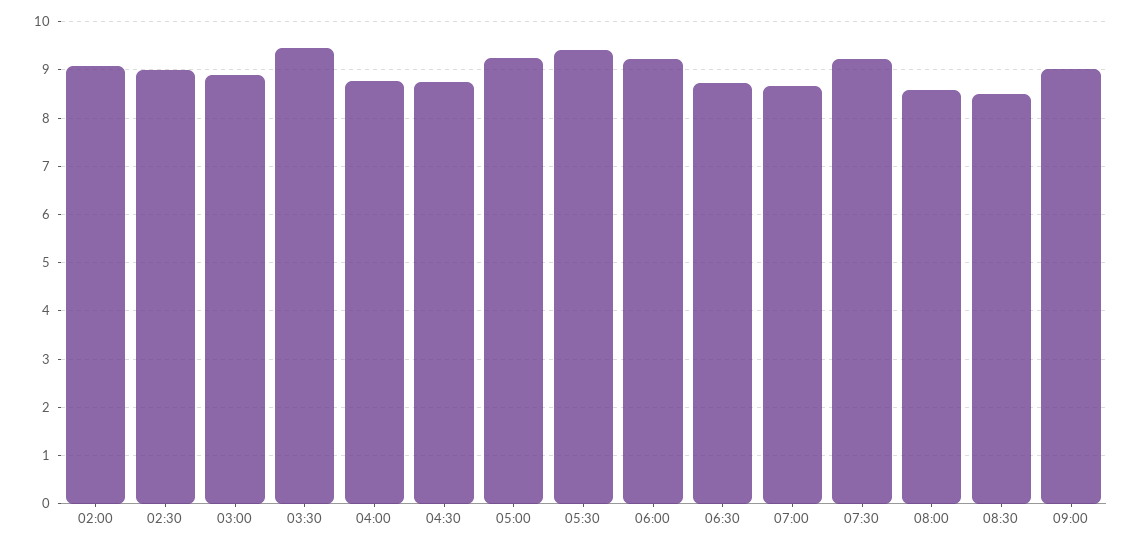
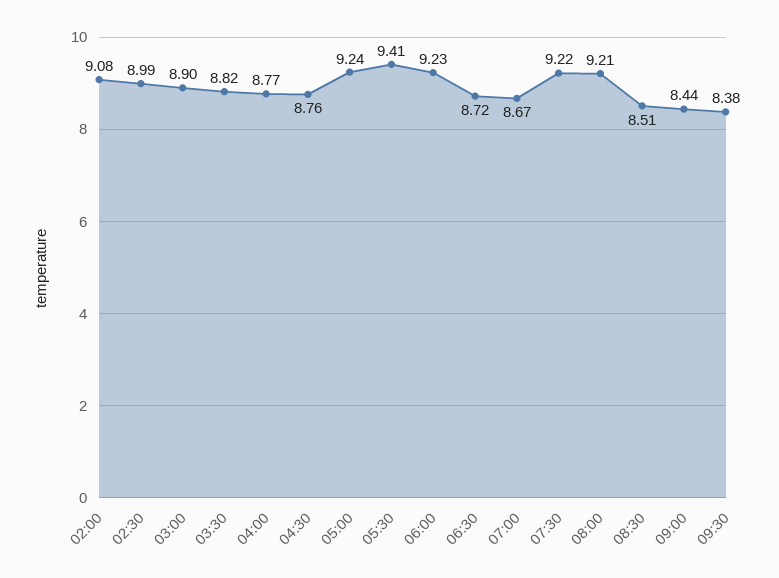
03:30: 9.4 -> 8.82
08:00: 8.6 -> 9.21
09:00: 9 -> 8.44
09:30: none -> 8.38

